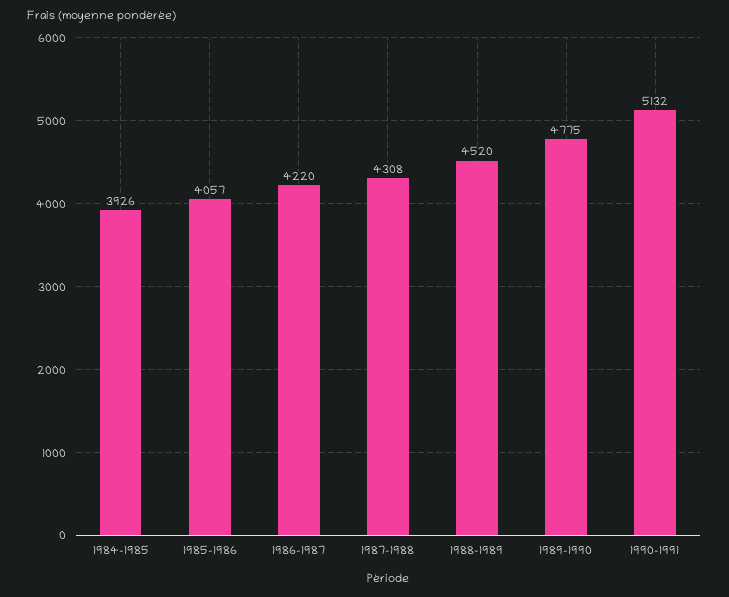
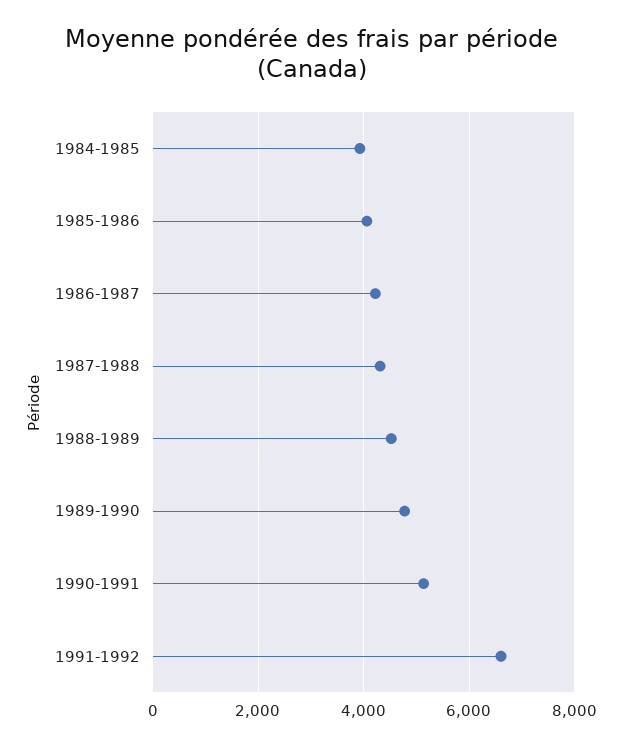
1991-1992: none -> 6600

